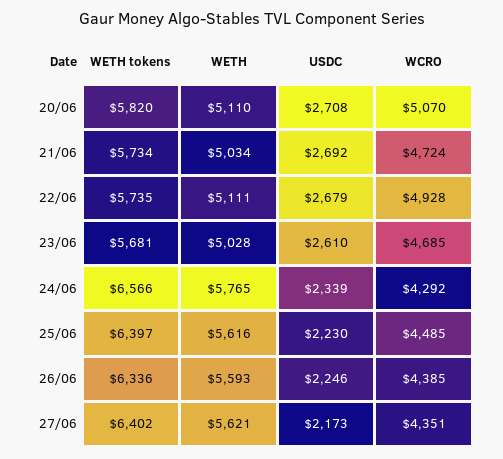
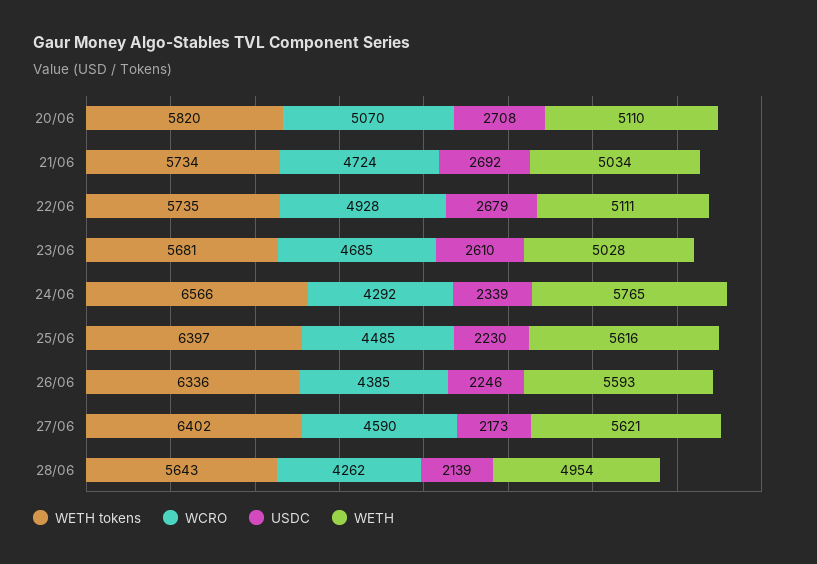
WCRO, 27/06: 4351 -> 4590
WETH tokens, 28/06: none -> 5643
WCRO, 28/06: none -> 4262
USDC, 28/06: none -> 2139
WETH, 28/06: none -> 4954

